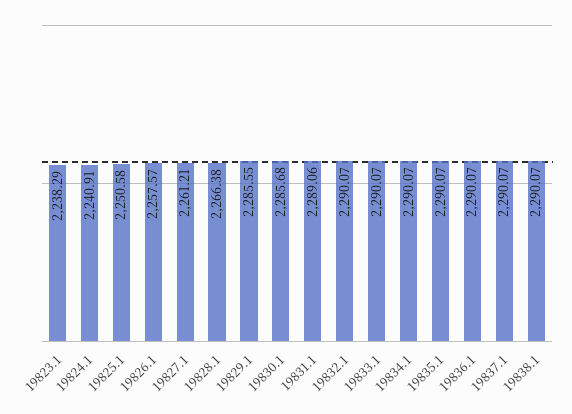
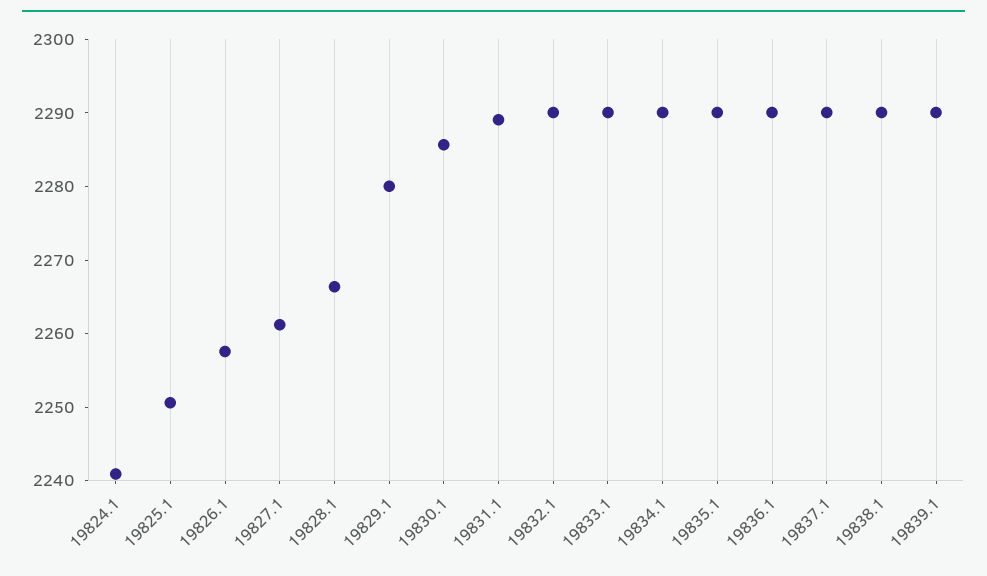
19823.1: 2238.29 -> none
19829.1: 2285.55 -> 2280
19839.1: none -> 2290

